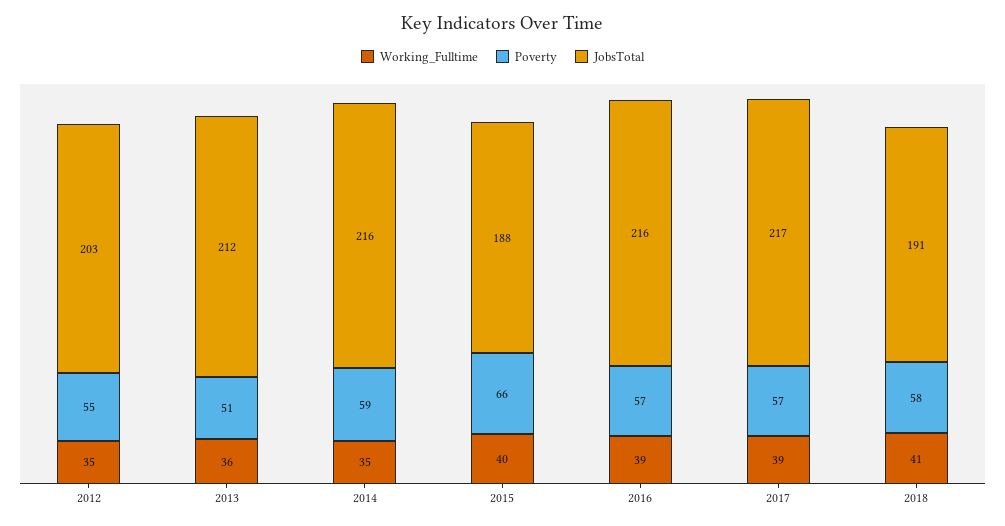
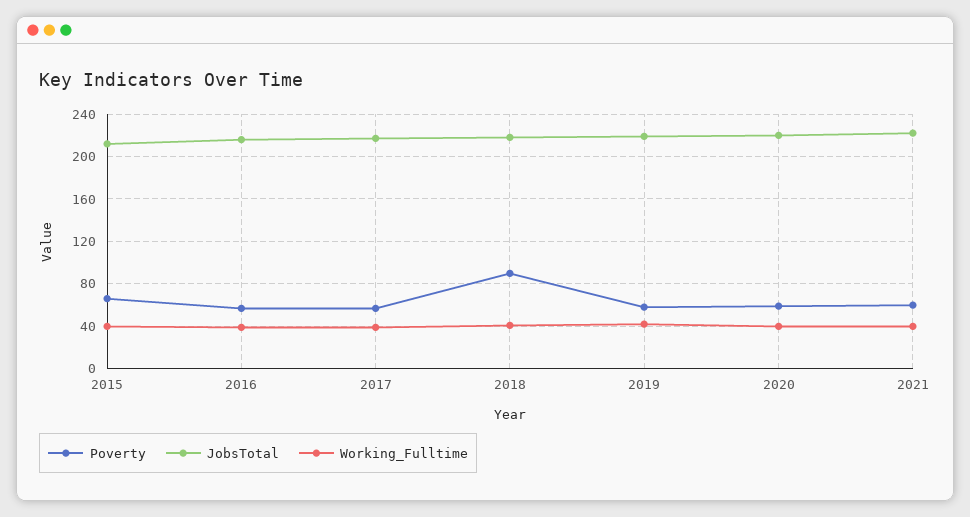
Working_Fulltime, 2012: 35 -> none
Poverty, 2012: 55 -> none
JobsTotal, 2012: 203 -> none
Working_Fulltime, 2013: 36 -> none
Poverty, 2013: 51 -> none
JobsTotal, 2013: 212 -> none
Working_Fulltime, 2014: 35 -> none
Poverty, 2014: 59 -> none
JobsTotal, 2014: 216 -> none
JobsTotal, 2015: 188 -> 210
Poverty, 2018: 58 -> 90
JobsTotal, 2018: 191 -> 220
Poverty, 2019: none -> 60
JobsTotal, 2019: none -> 220
Working_Fulltime, 2019: none -> 40
Poverty, 2020: none -> 60
JobsTotal, 2020: none -> 220
Working_Fulltime, 2020: none -> 40
Poverty, 2021: none -> 60
JobsTotal, 2021: none -> 220
Working_Fulltime, 2021: none -> 40

